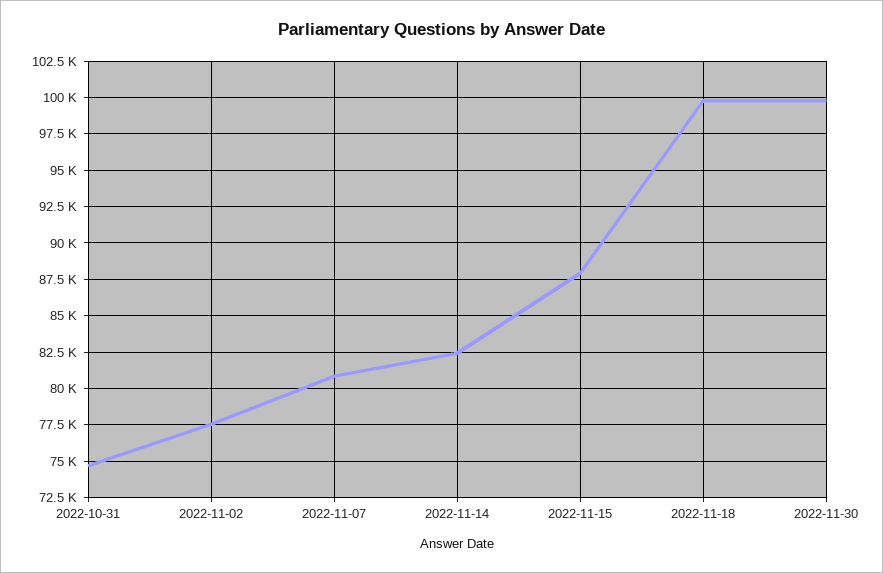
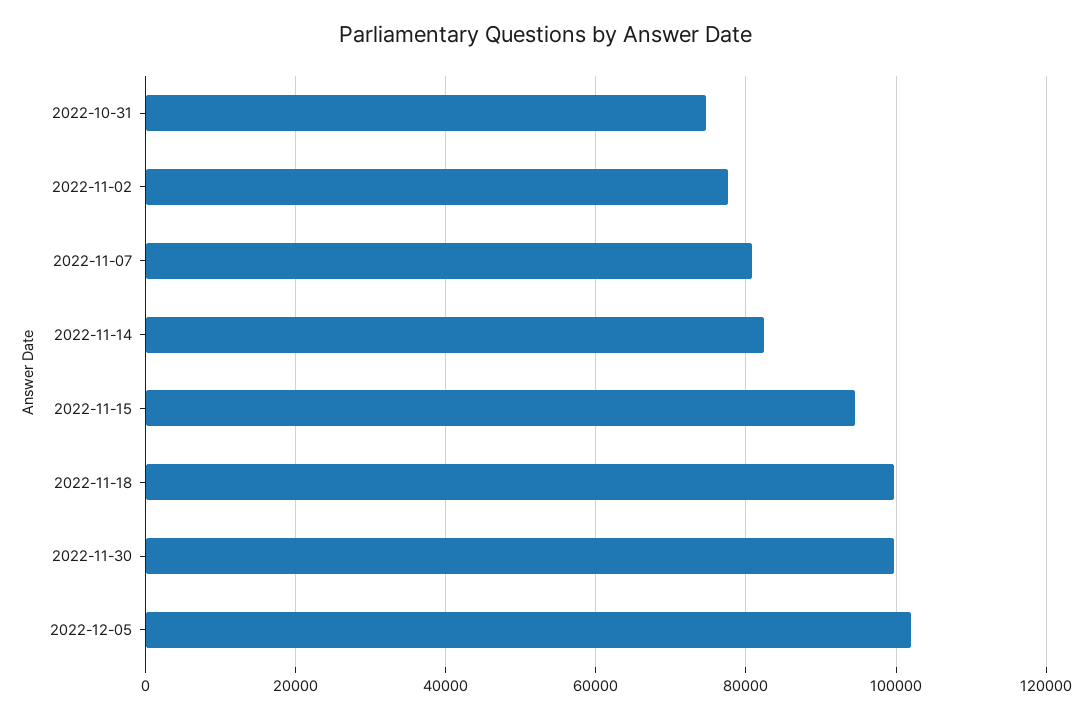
2022-11-15: 88000 -> 94000
2022-12-05: none -> 102000

